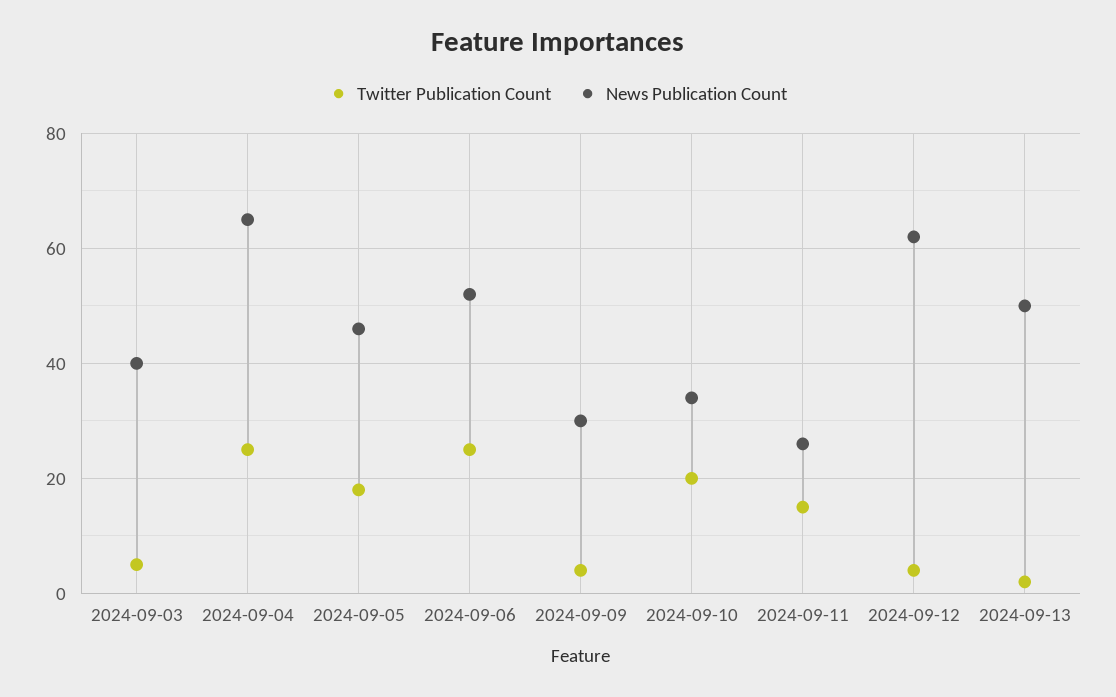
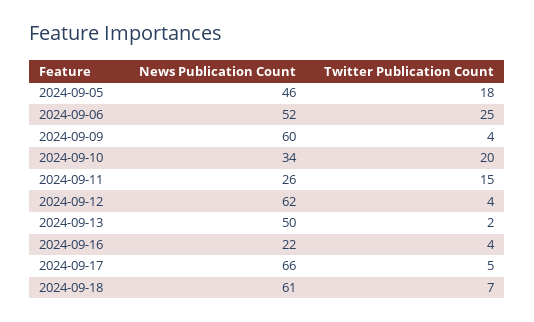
Twitter Publication Count, 2024-09-03: 5 -> none
News Publication Count, 2024-09-03: 40 -> none
Twitter Publication Count, 2024-09-04: 25 -> none
News Publication Count, 2024-09-04: 65 -> none
News Publication Count, 2024-09-09: 30 -> 60
News Publication Count, 2024-09-16: none -> 22
Twitter Publication Count, 2024-09-16: none -> 4
News Publication Count, 2024-09-17: none -> 66
Twitter Publication Count, 2024-09-17: none -> 5
News Publication Count, 2024-09-18: none -> 61
Twitter Publication Count, 2024-09-18: none -> 7

